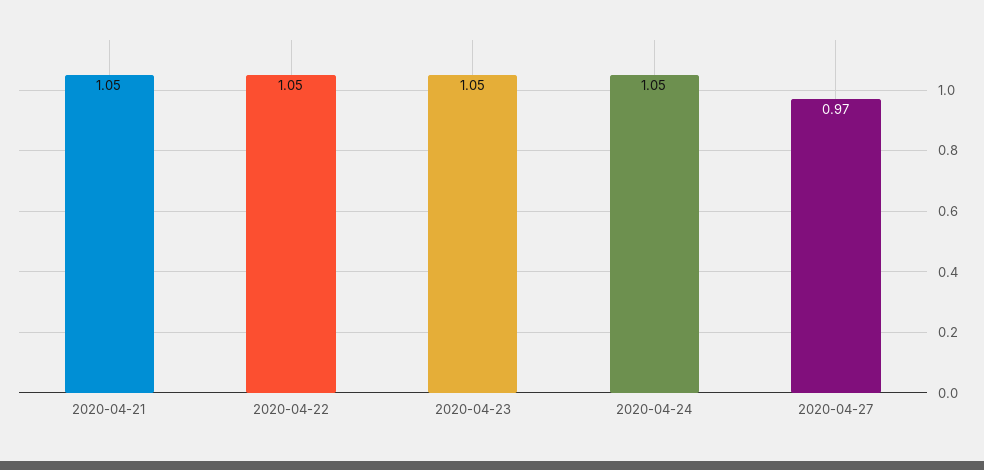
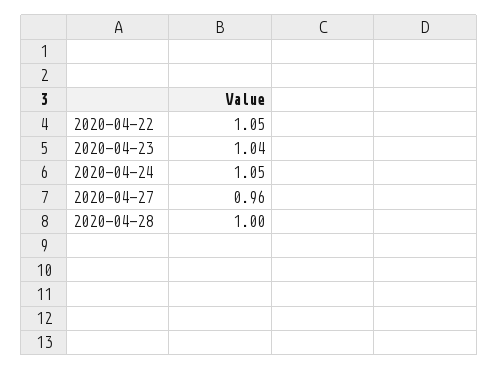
2020-04-21: 1.05 -> none
2020-04-23: 1.05 -> 1.04
2020-04-27: 0.97 -> 0.96
2020-04-28: none -> 1

